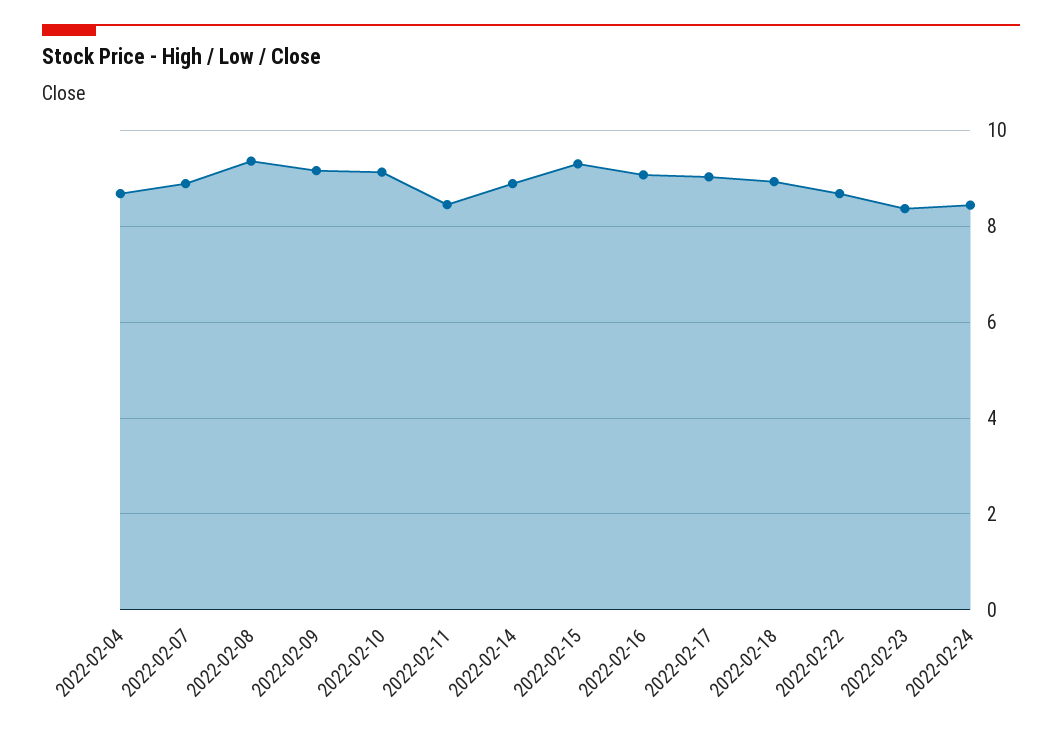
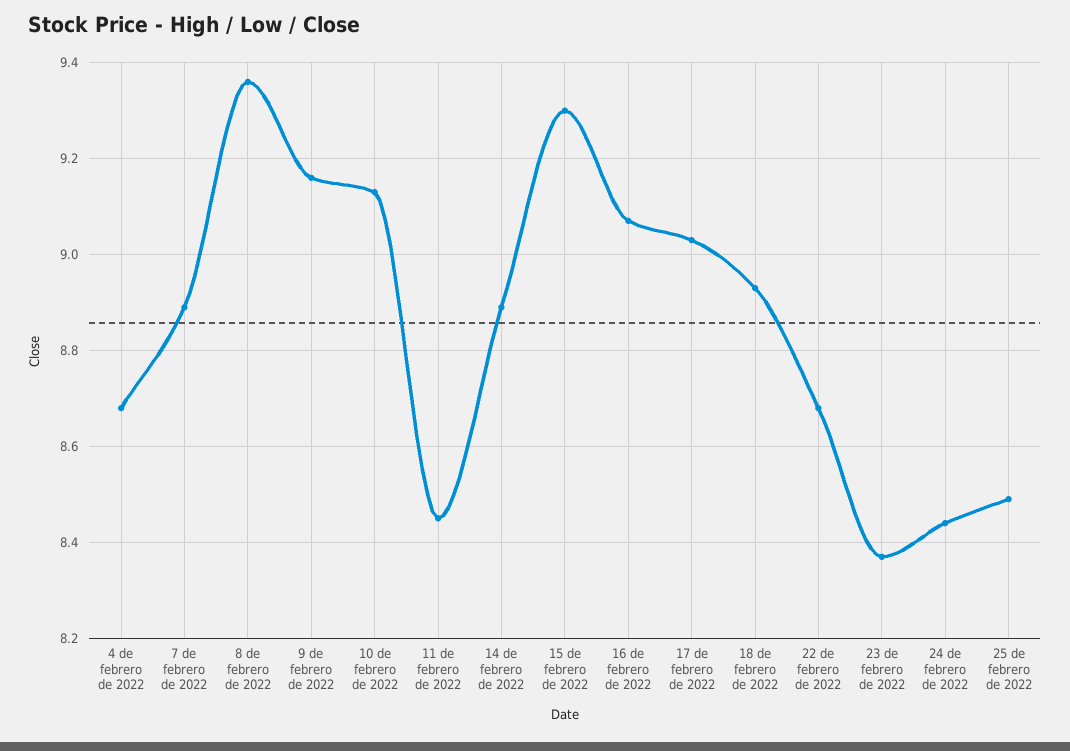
25 de febrero de 2022: none -> 8.5

